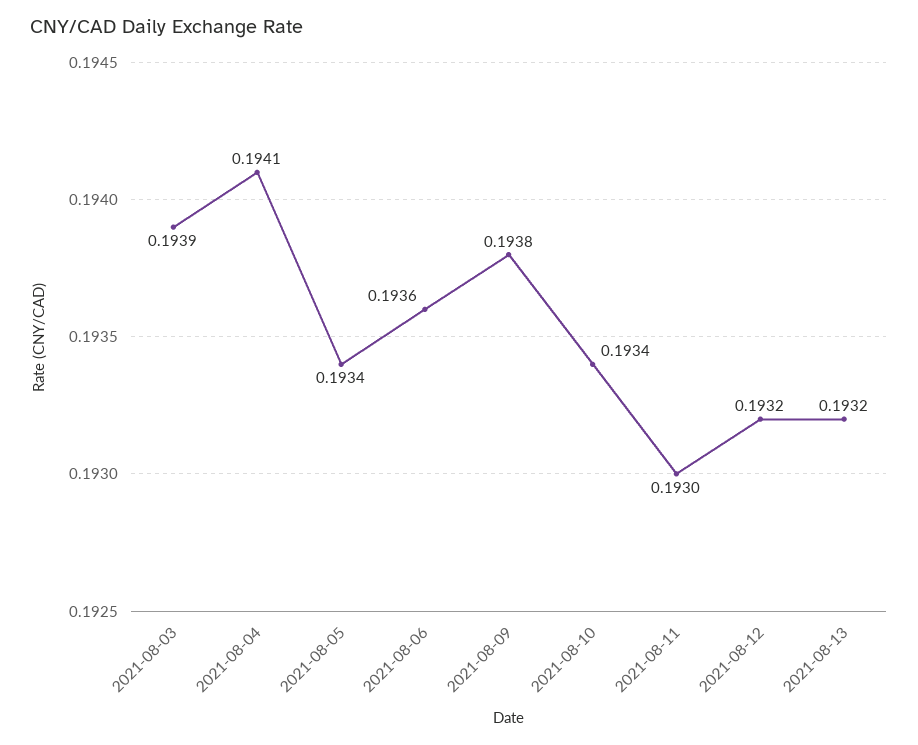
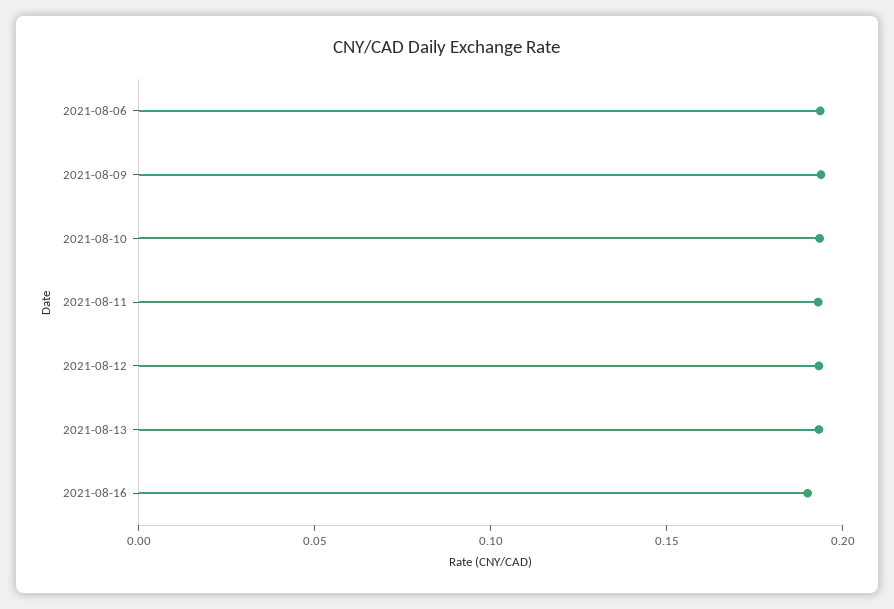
2021-08-03: 0.1939 -> none
2021-08-04: 0.1941 -> none
2021-08-05: 0.1934 -> none
2021-08-16: none -> 0.19

